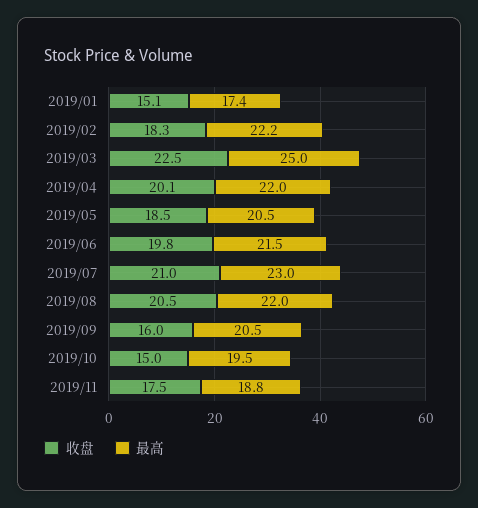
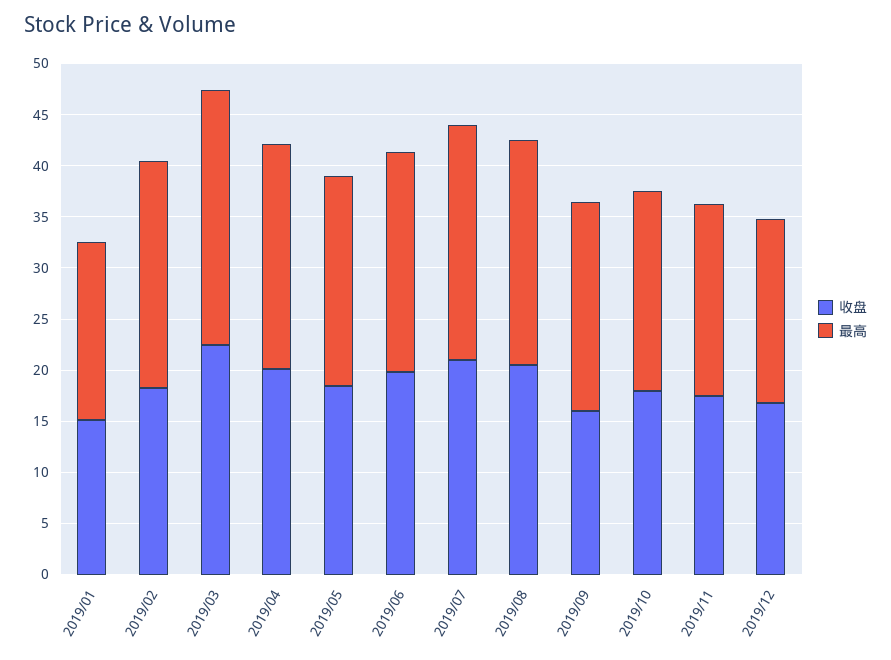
收盘, 2019/10: 15 -> 18
收盘, 2019/12: none -> 17
最高, 2019/12: none -> 18

